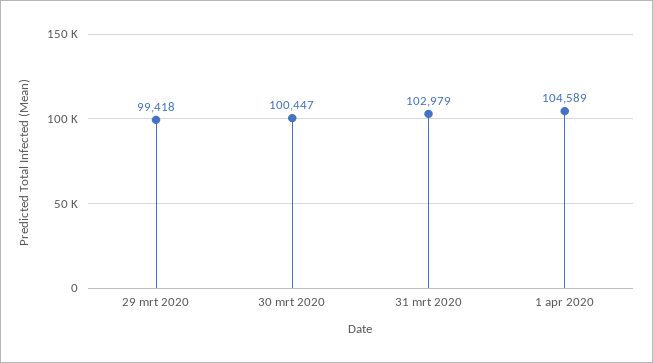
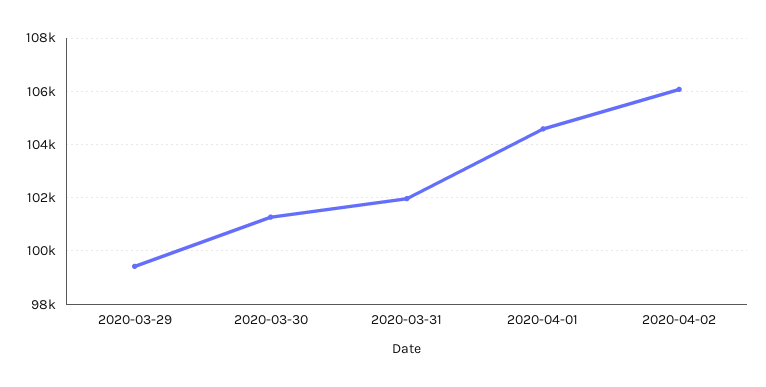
30 mrt 2020: 100447 -> 101250
31 mrt 2020: 102979 -> 102000
2020-04-02: none -> 106000

